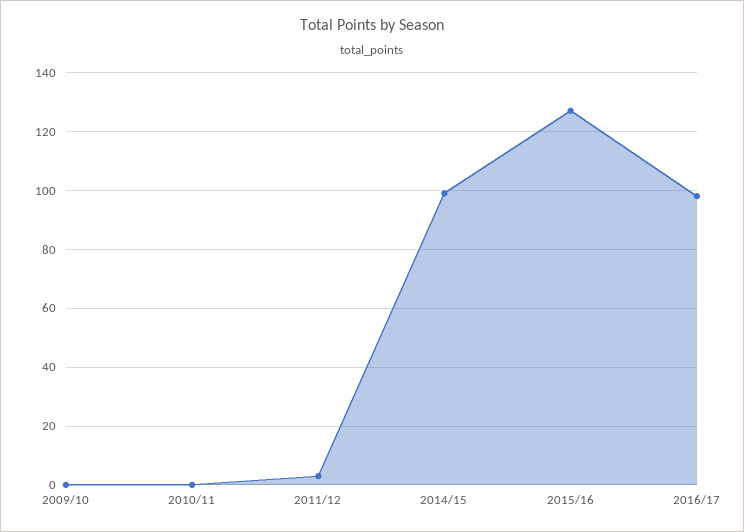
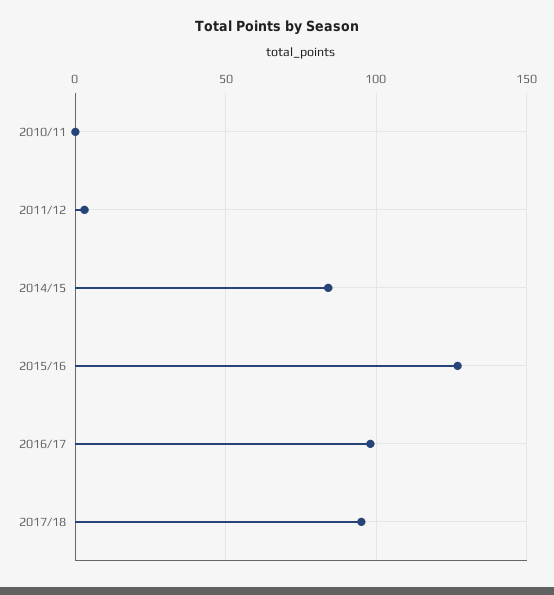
2009/10: 0 -> none
2014/15: 100 -> 85
2017/18: none -> 95

